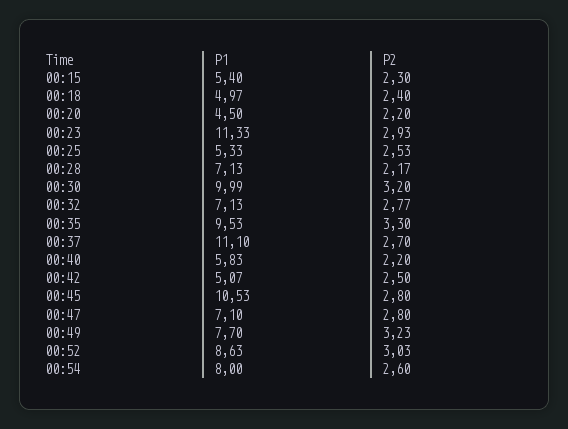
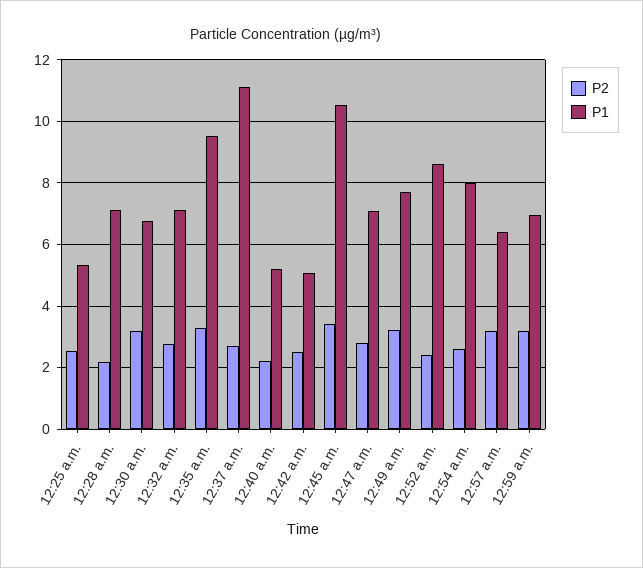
P1, 00:15: 5.4 -> none
P2, 00:15: 2.3 -> none
P1, 00:18: 4.97 -> none
P2, 00:18: 2.4 -> none
P1, 00:20: 4.5 -> none
P2, 00:20: 2.2 -> none
P1, 00:23: 11.33 -> none
P2, 00:23: 2.93 -> none
P1, 00:30: 9.99 -> 6.8
P1, 00:40: 5.83 -> 5.2
P2, 00:45: 2.8 -> 3.4
P2, 00:52: 3.03 -> 2.4
P2, 12:57 a.m.: none -> 3.2
P1, 12:57 a.m.: none -> 6.4
P2, 12:59 a.m.: none -> 3.2
P1, 12:59 a.m.: none -> 7

